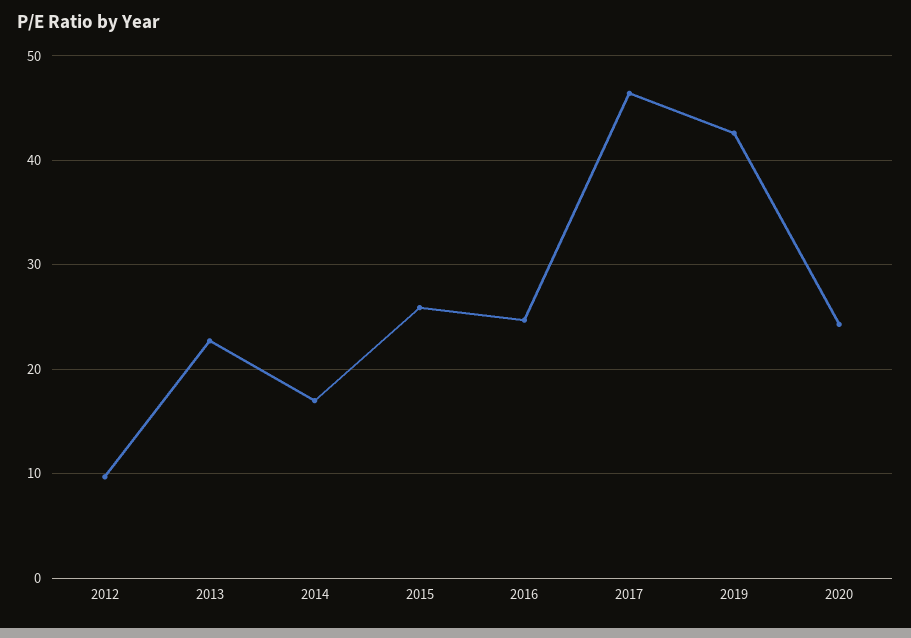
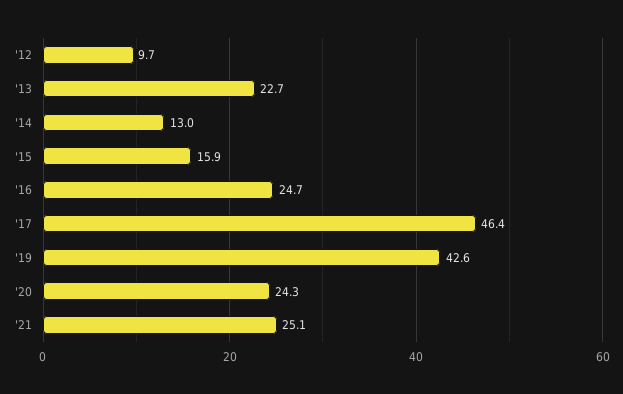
2014: 17 -> 13
2015: 26 -> 15.9
'21: none -> 25.1

